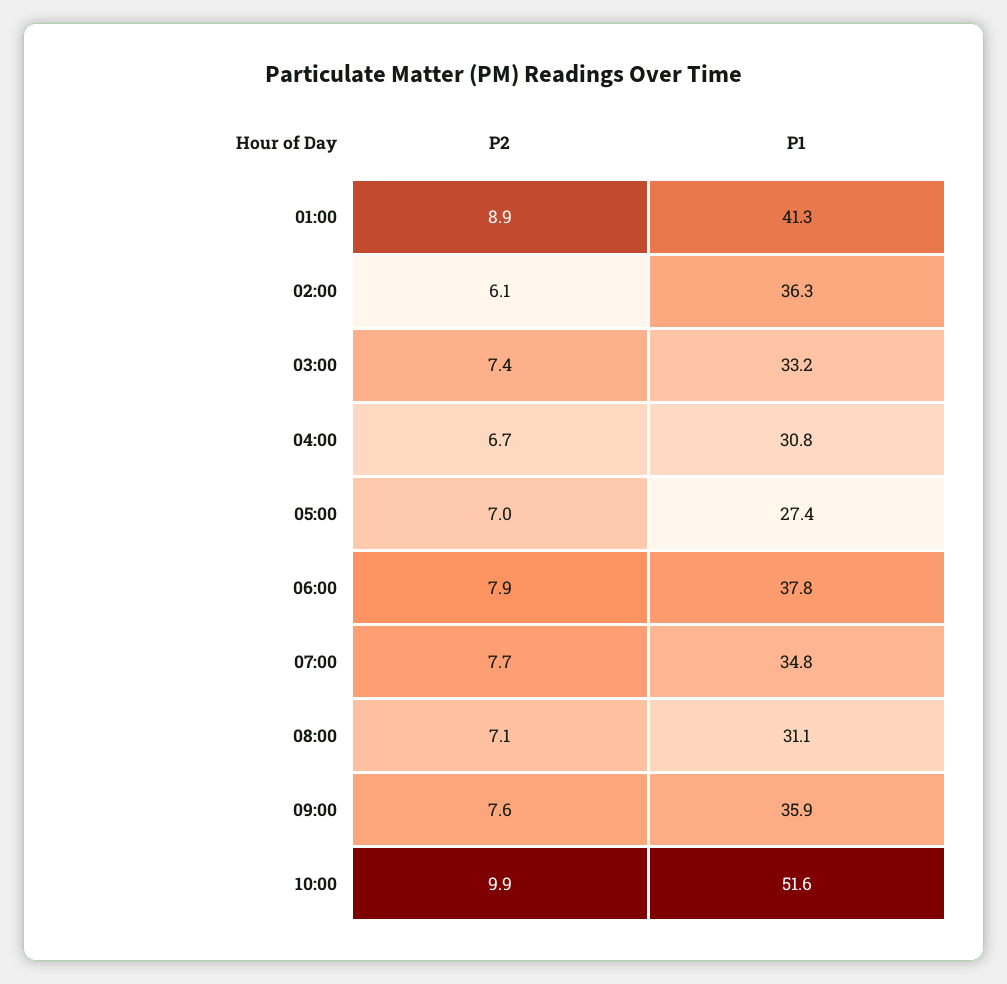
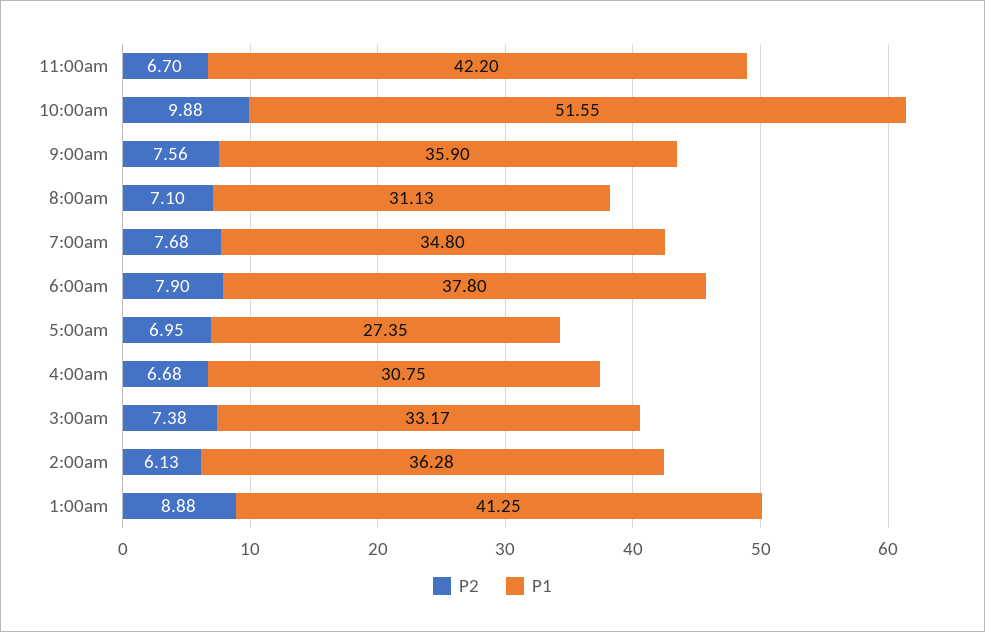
P2, 11:00am: none -> 6.7
P1, 11:00am: none -> 42.2

